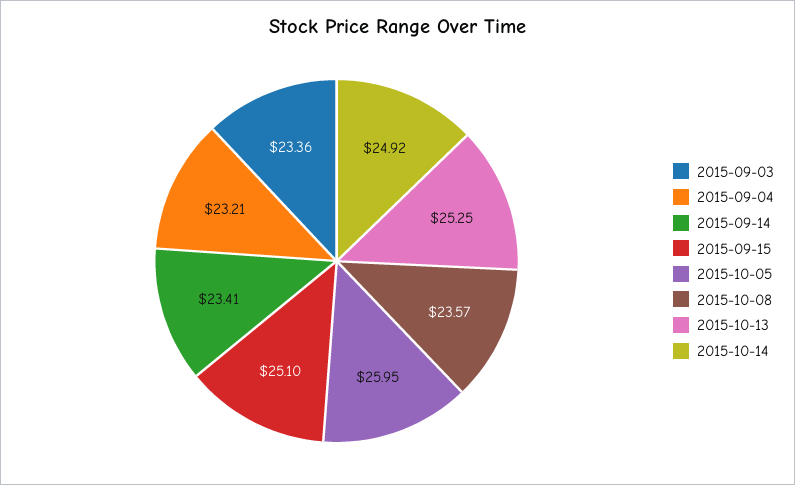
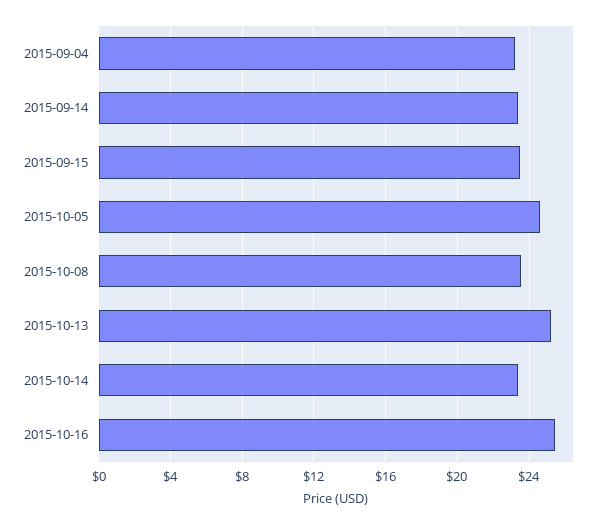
2015-09-03: 23.36 -> none
2015-09-15: 25.1 -> 23.5
2015-10-05: 25.95 -> 24.5
2015-10-14: 24.92 -> 23.5
2015-10-16: none -> 25.5

